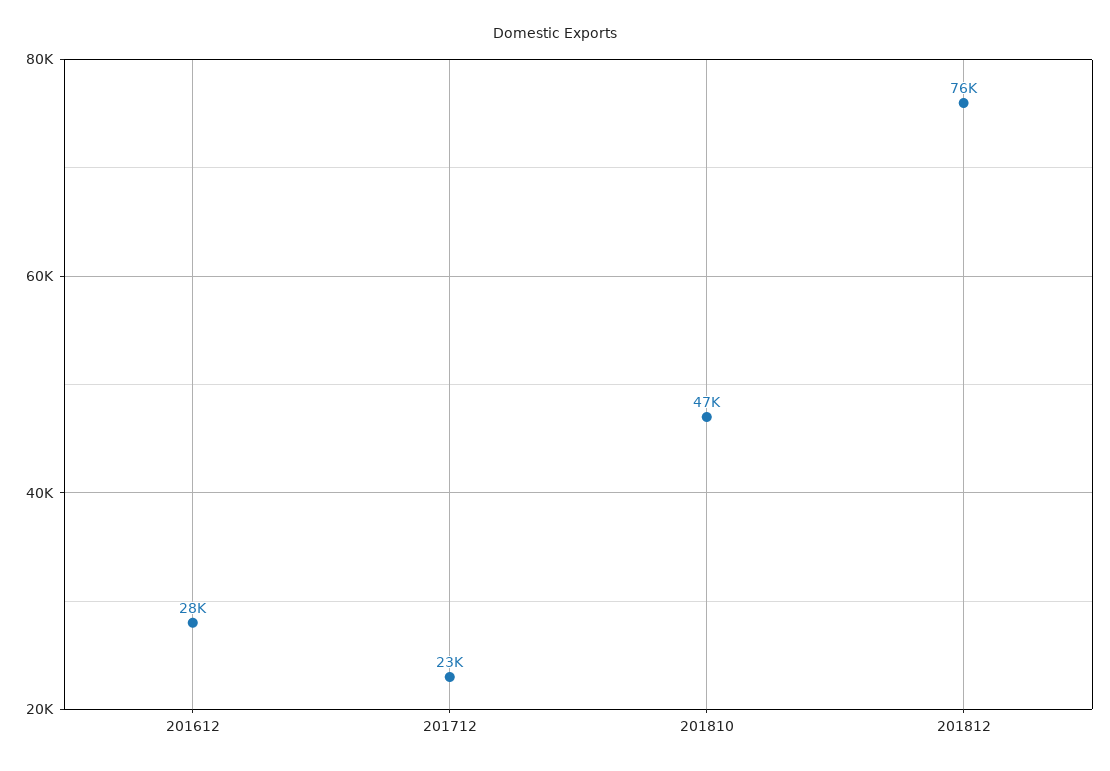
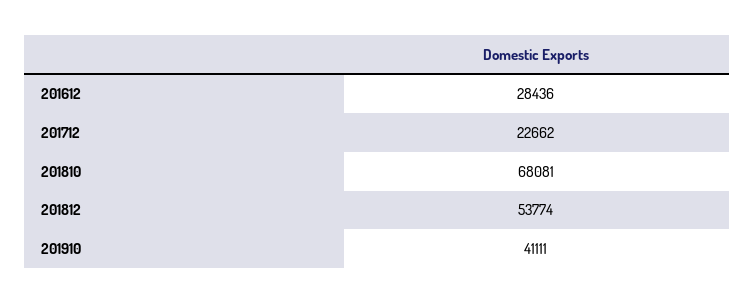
201810: 47000 -> 68081
201812: 76000 -> 53774
201910: none -> 41111

